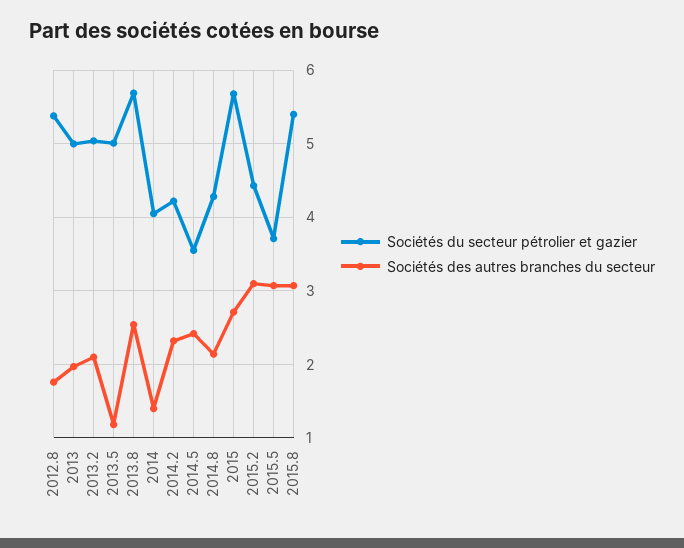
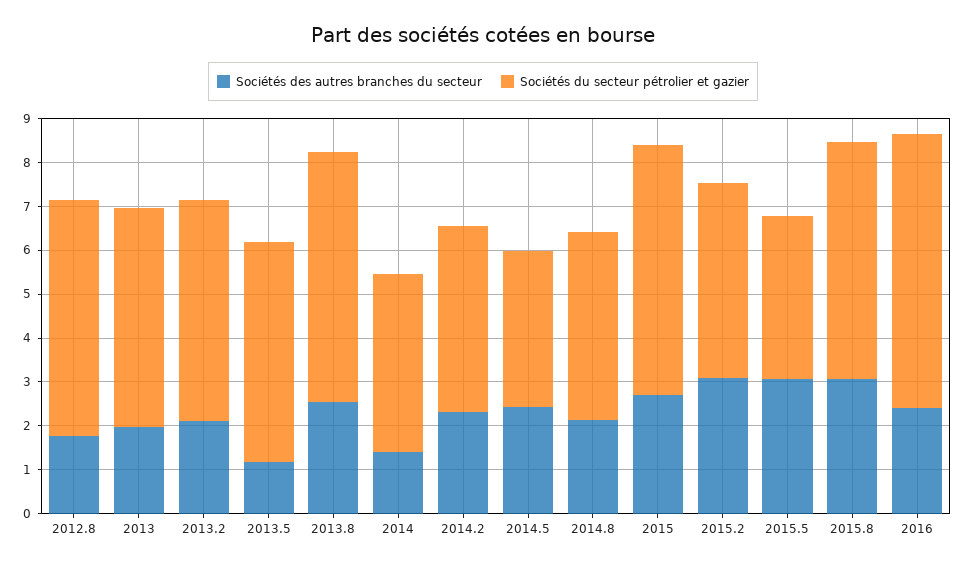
Sociétés des autres branches du secteur, 2016: none -> 2.4
Sociétés du secteur pétrolier et gazier, 2016: none -> 6.2

